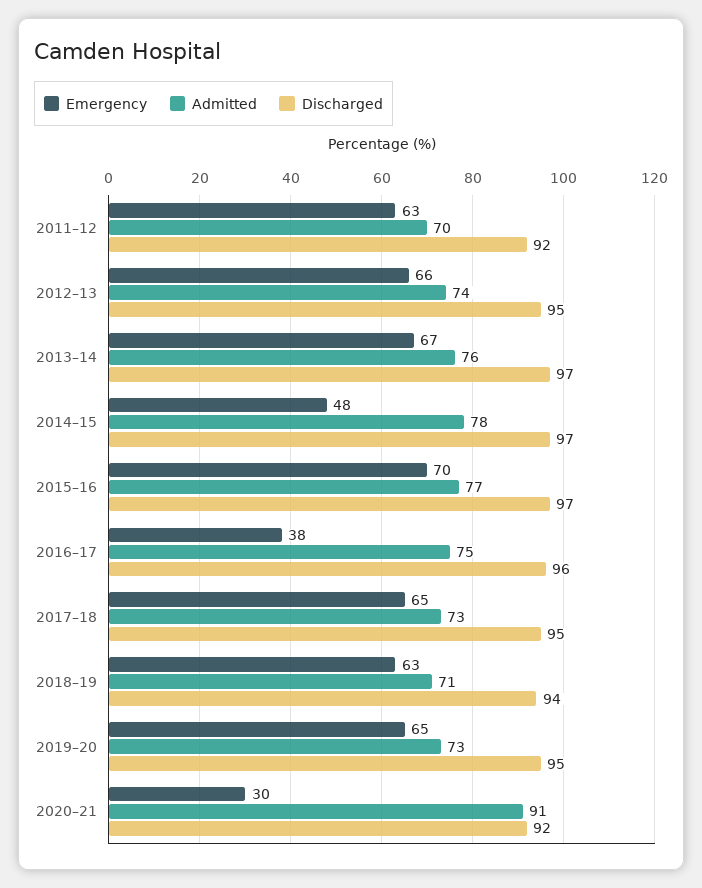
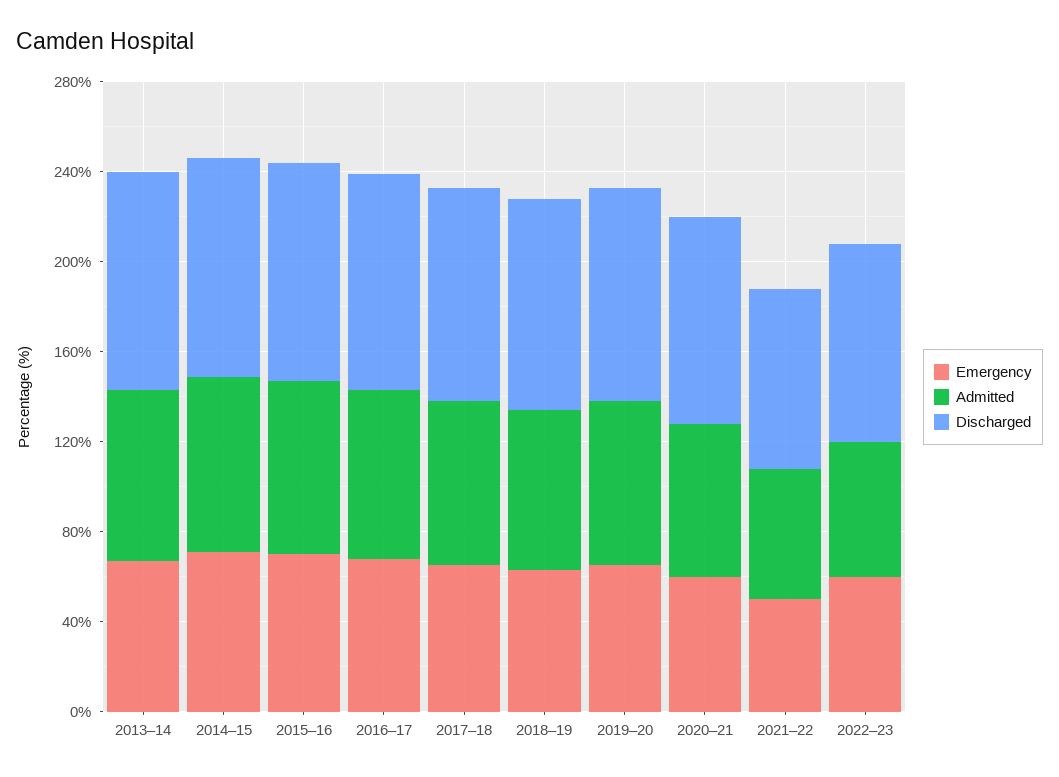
Emergency, 2011–12: 63 -> none
Admitted, 2011–12: 70 -> none
Discharged, 2011–12: 92 -> none
Emergency, 2012–13: 66 -> none
Admitted, 2012–13: 74 -> none
Discharged, 2012–13: 95 -> none
Emergency, 2014–15: 48 -> 70
Emergency, 2016–17: 38 -> 70
Emergency, 2020–21: 30 -> 60
Admitted, 2020–21: 91 -> 70
Emergency, 2021–22: none -> 50
Admitted, 2021–22: none -> 60
Discharged, 2021–22: none -> 80
Emergency, 2022–23: none -> 60
Admitted, 2022–23: none -> 60
Discharged, 2022–23: none -> 90

